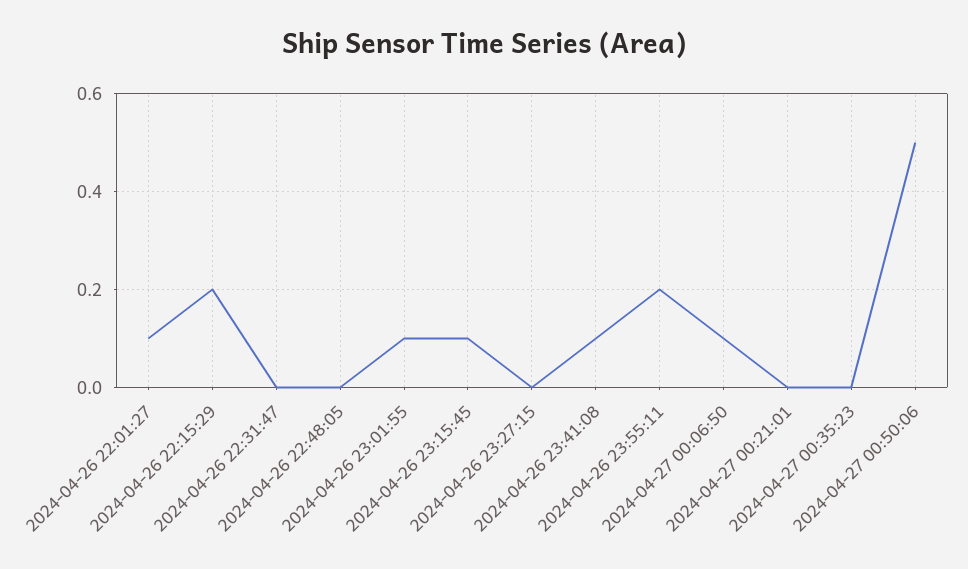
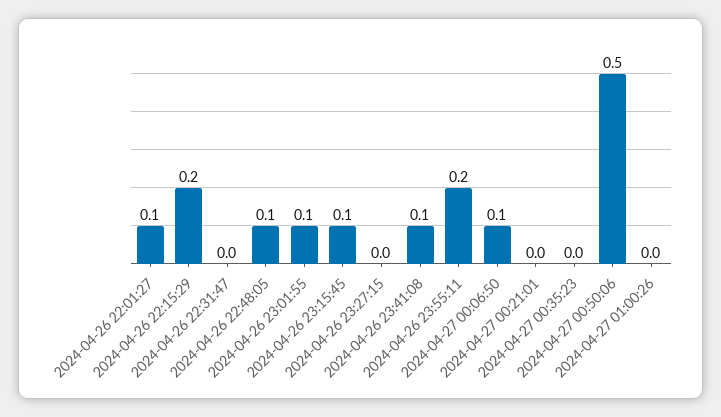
2024-04-26 22:48:05: 0 -> 0.1
2024-04-27 01:00:26: none -> 0

